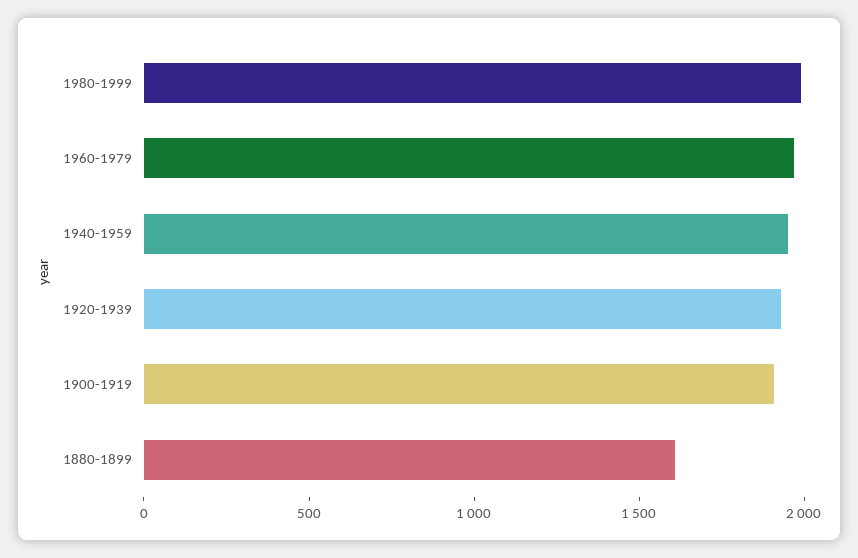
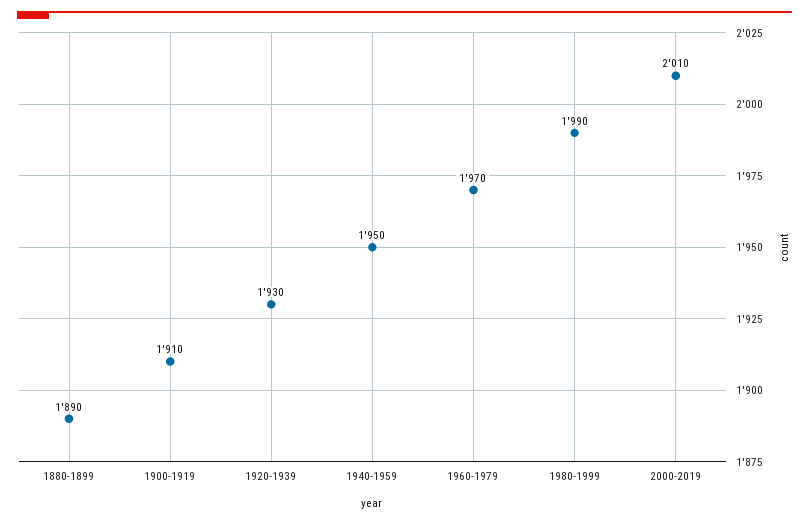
1880-1899: 1600 -> 1890
2000-2019: none -> 2010

